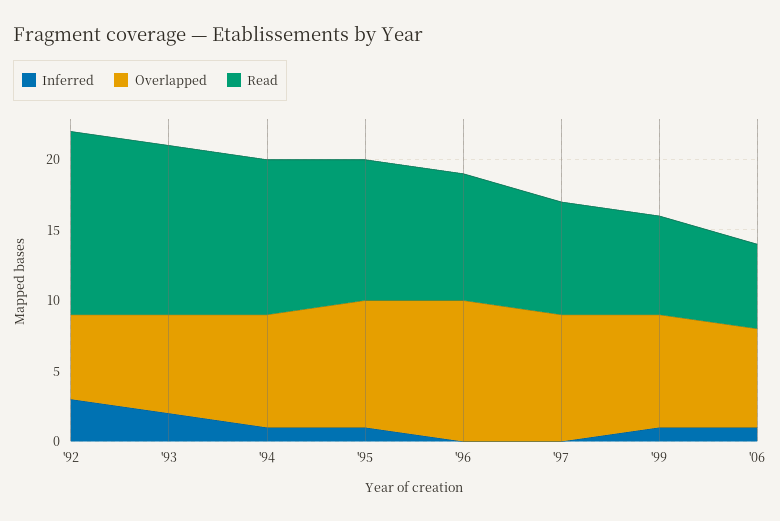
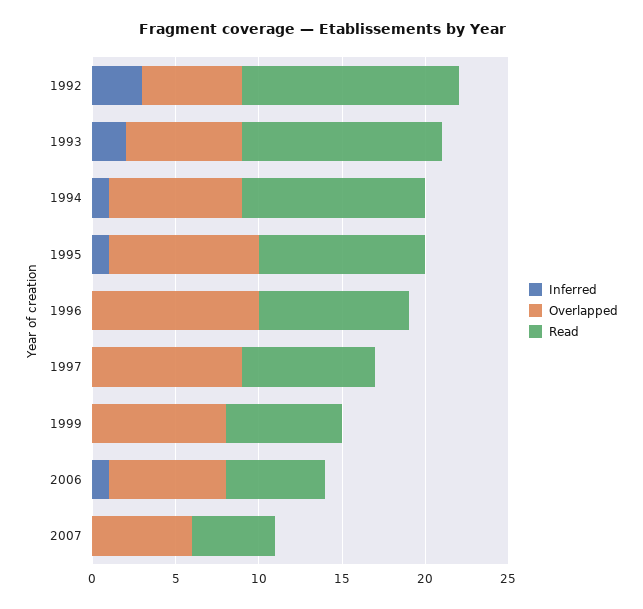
Inferred, '99: 1 -> 0
Inferred, 2007: none -> 0
Overlapped, 2007: none -> 6
Read, 2007: none -> 5

